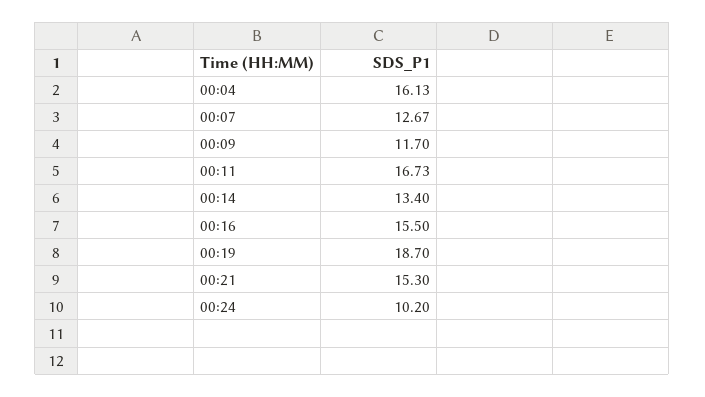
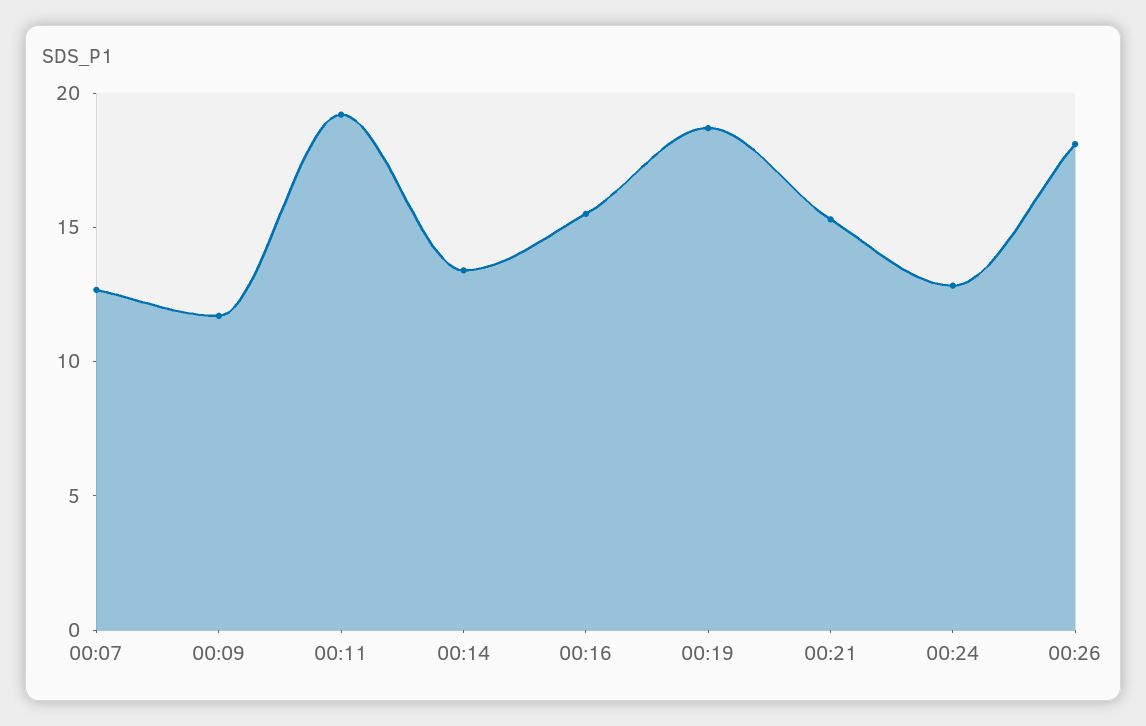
00:04: 16.13 -> none
00:11: 16.73 -> 19
00:24: 10.2 -> 13
00:26: none -> 18

